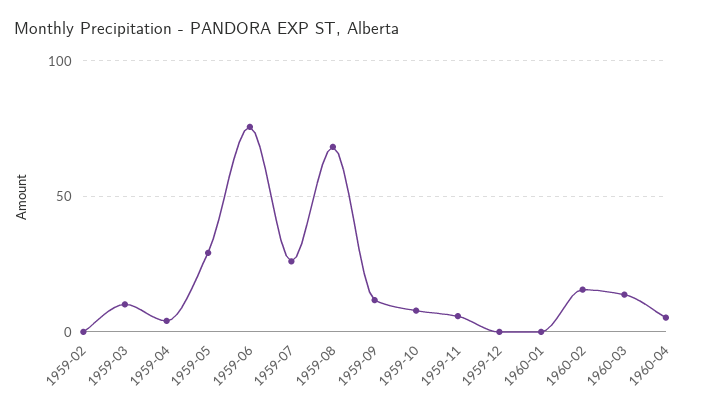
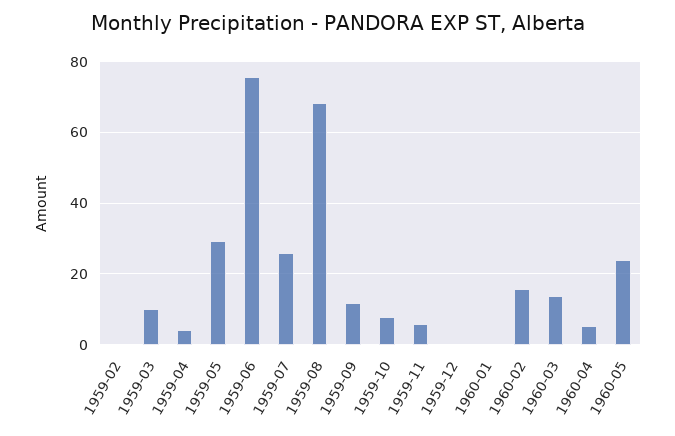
1960-05: none -> 24

